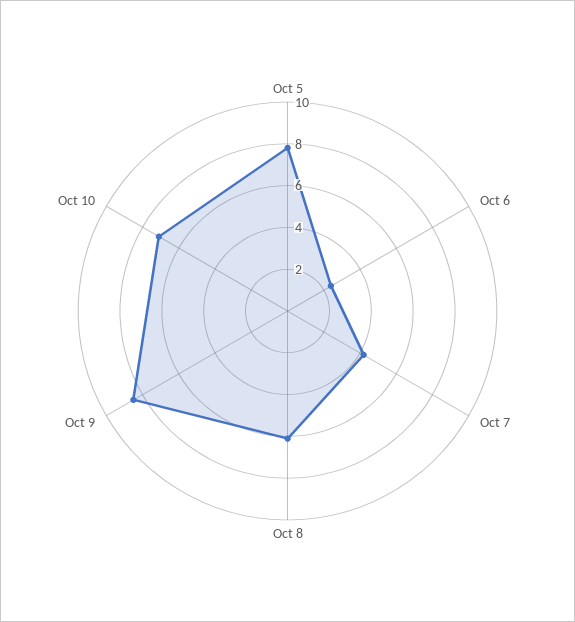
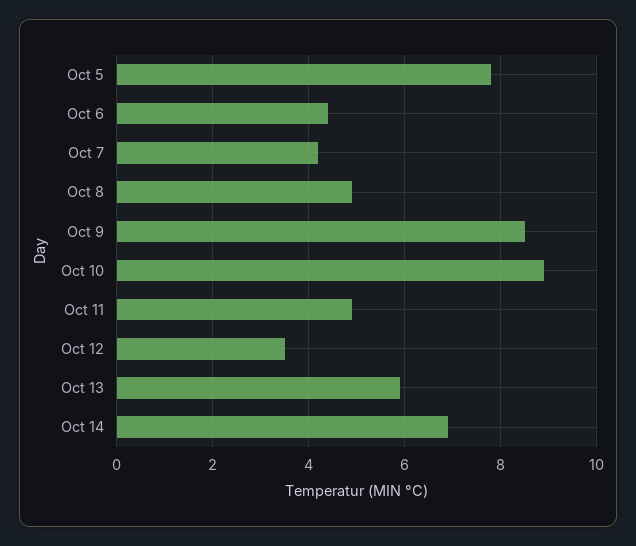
Oct 6: 2.5 -> 4.5
Oct 8: 6 -> 5
Oct 10: 7 -> 9
Oct 11: none -> 5
Oct 12: none -> 3.5
Oct 13: none -> 6
Oct 14: none -> 7

